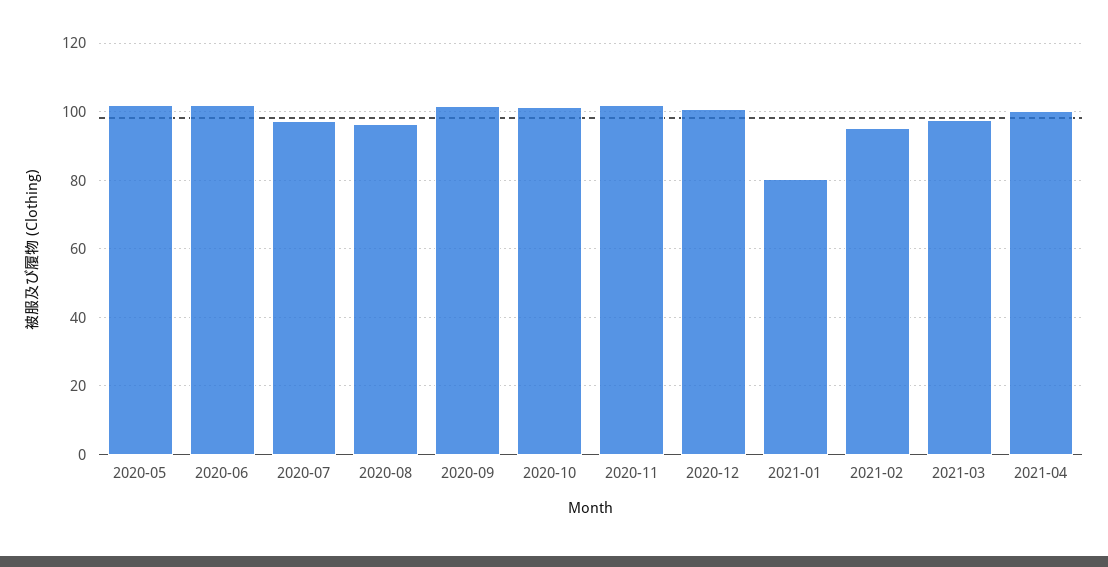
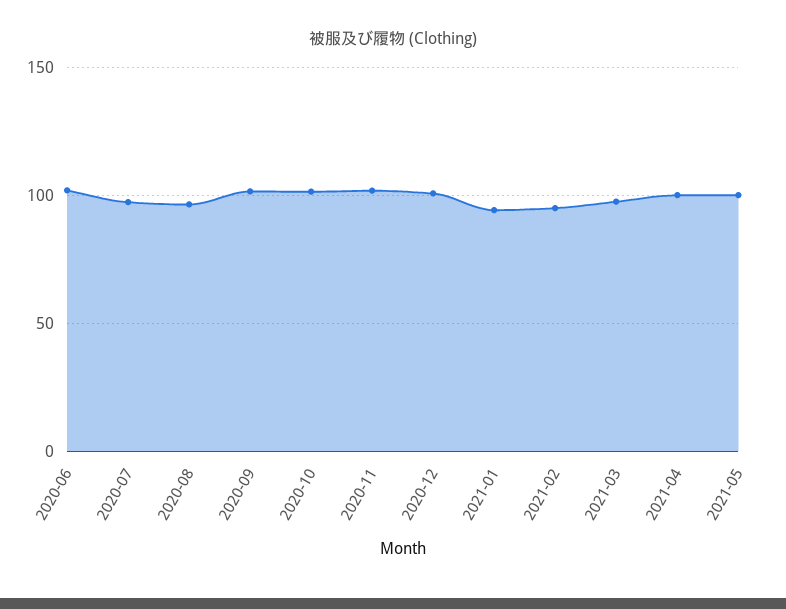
2020-05: 102 -> none
2021-01: 80 -> 95
2021-05: none -> 100

